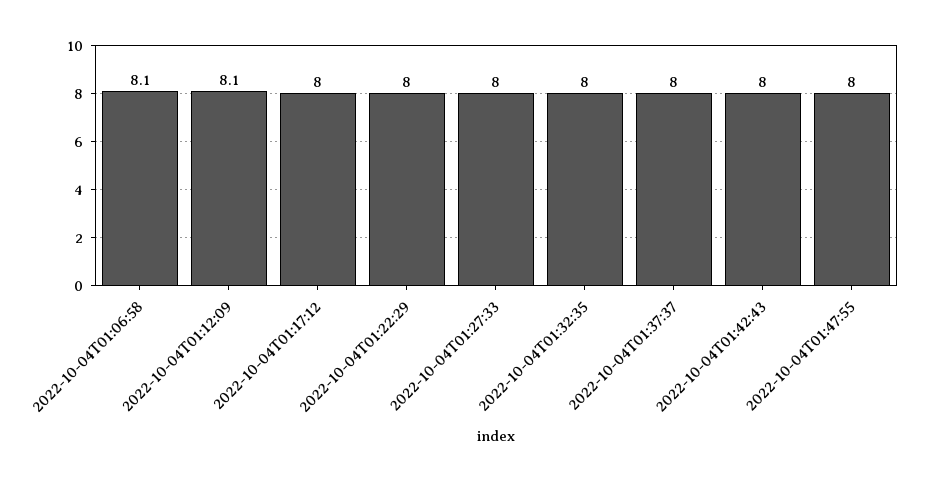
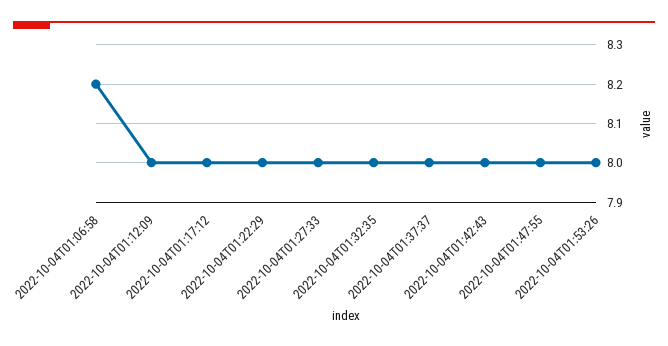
2022-10-04T01:06:58: 8.1 -> 8.2
2022-10-04T01:12:09: 8.1 -> 8
2022-10-04T01:53:26: none -> 8

